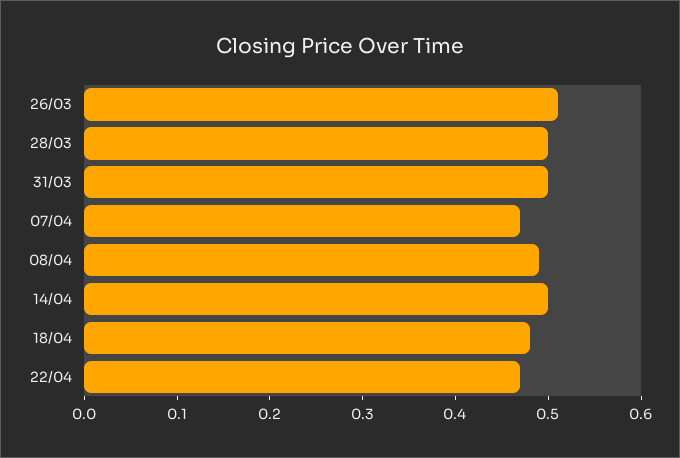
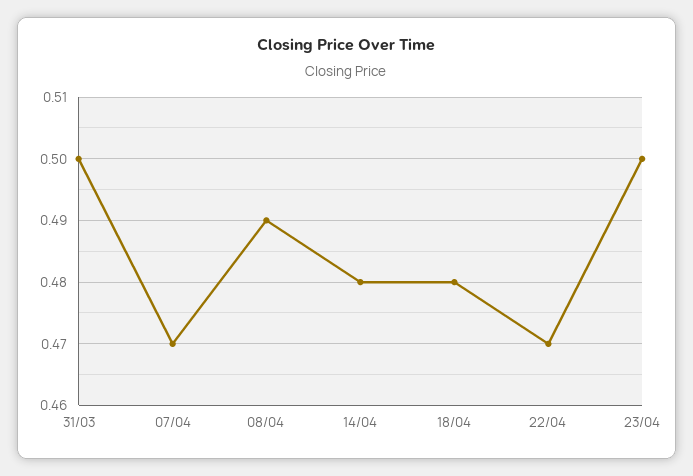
26/03: 0.51 -> none
28/03: 0.5 -> none
14/04: 0.5 -> 0.48
23/04: none -> 0.5

